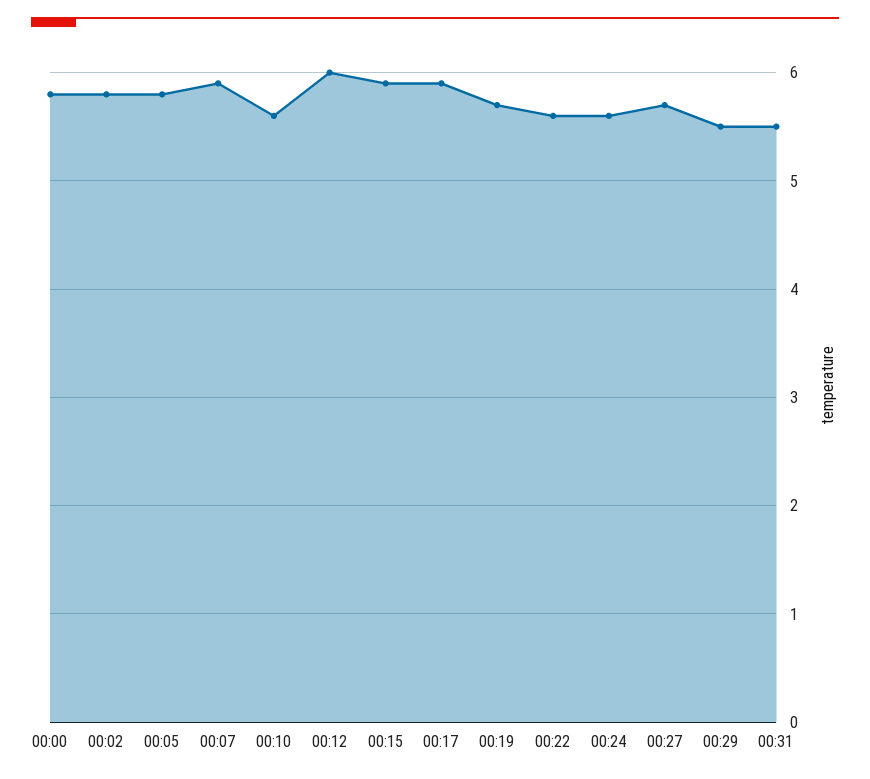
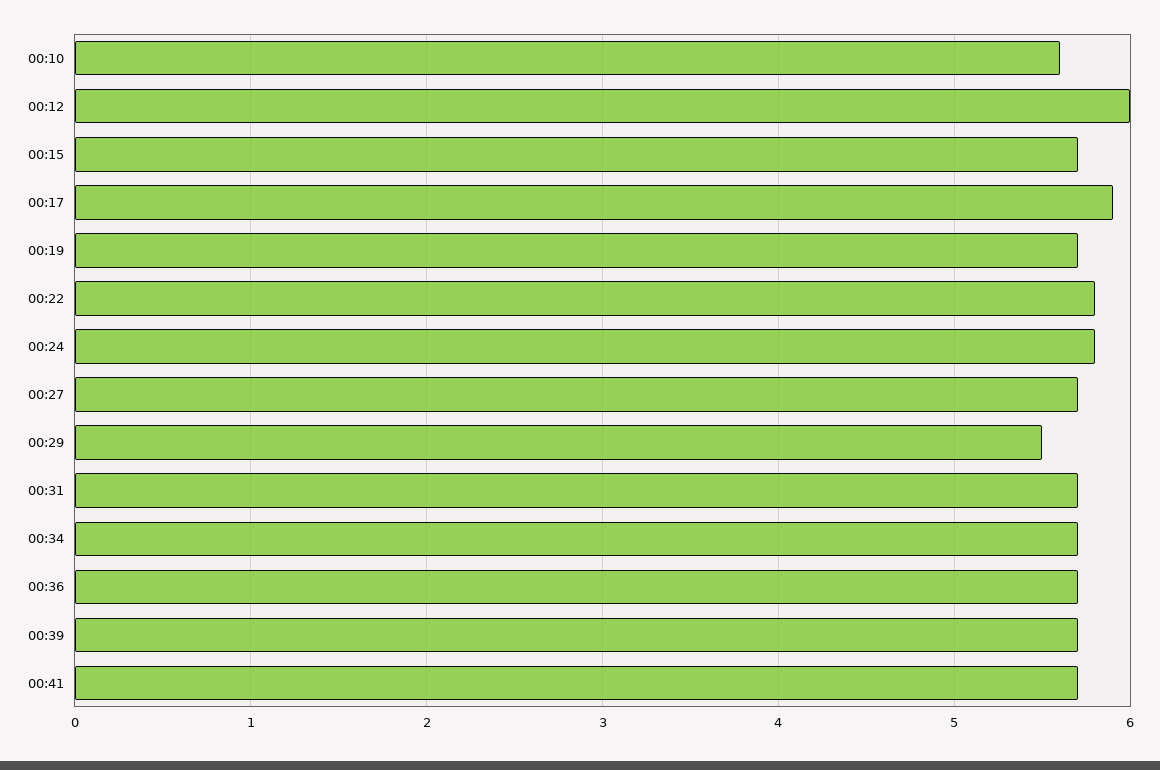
00:00: 5.8 -> none
00:02: 5.8 -> none
00:05: 5.8 -> none
00:07: 5.9 -> none
00:15: 5.9 -> 5.7
00:22: 5.6 -> 5.8
00:24: 5.6 -> 5.8
00:31: 5.5 -> 5.7
00:34: none -> 5.7
00:36: none -> 5.7
00:39: none -> 5.7
00:41: none -> 5.7

